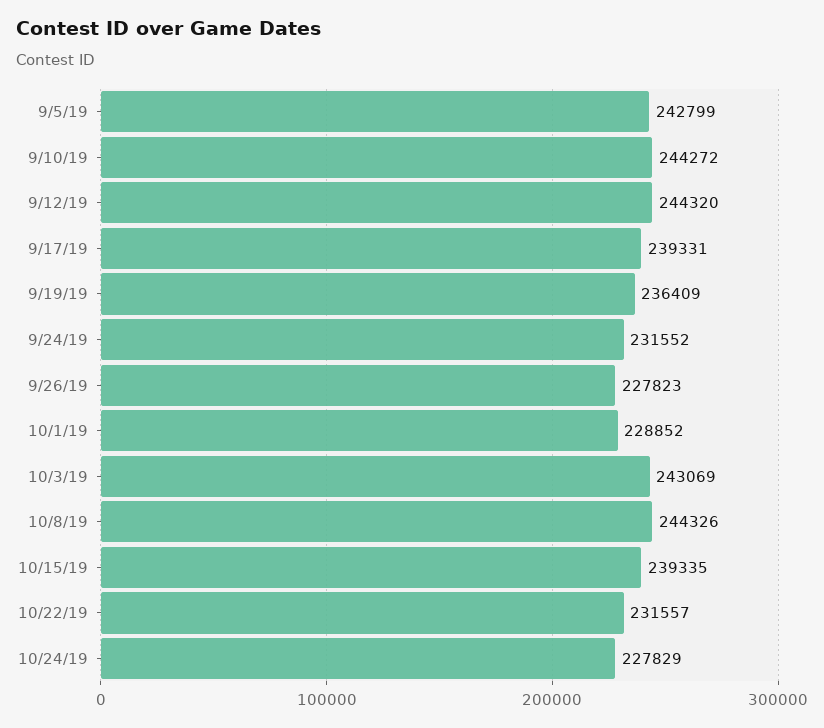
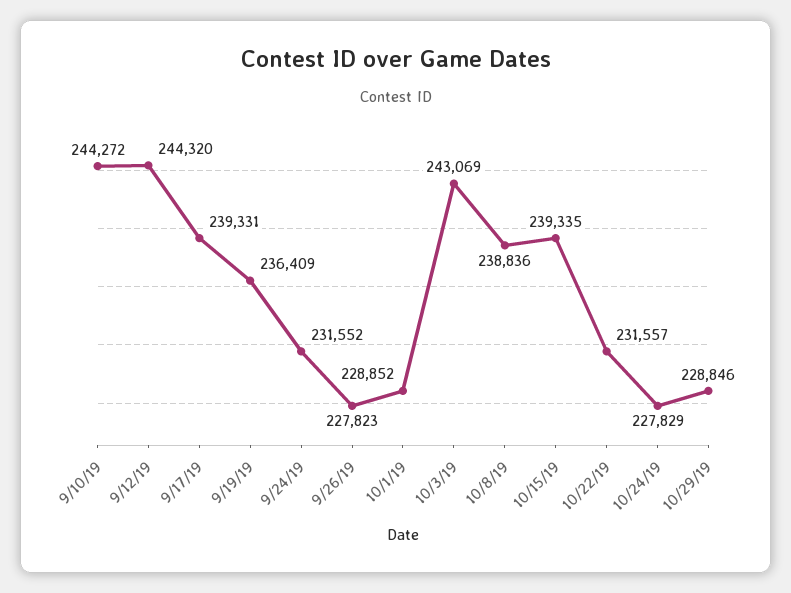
9/5/19: 242799 -> none
10/8/19: 244326 -> 238836
10/29/19: none -> 228846

